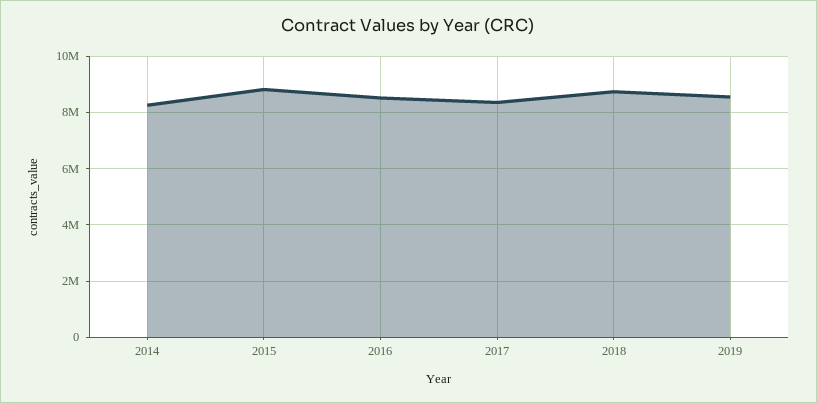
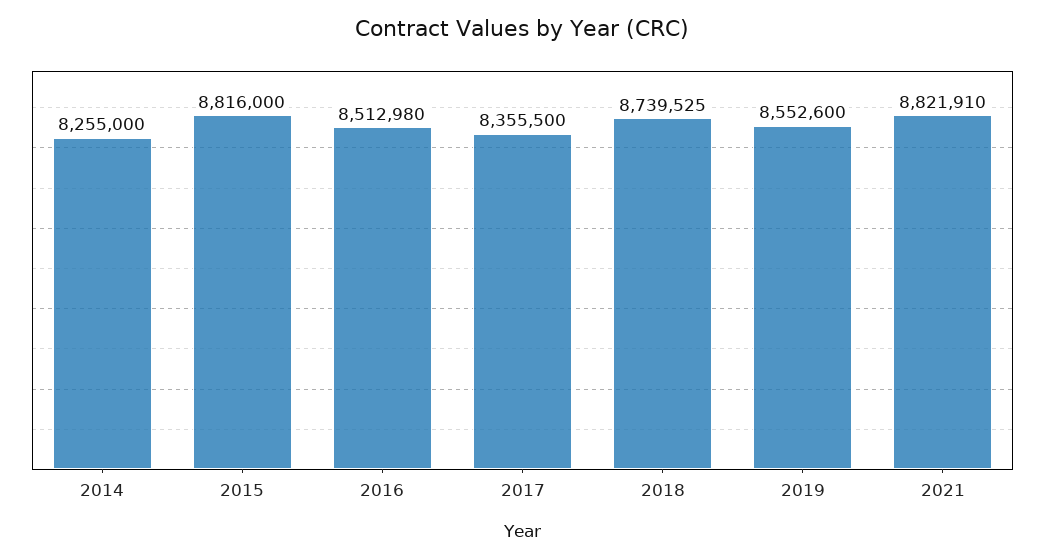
2021: none -> 8821910

